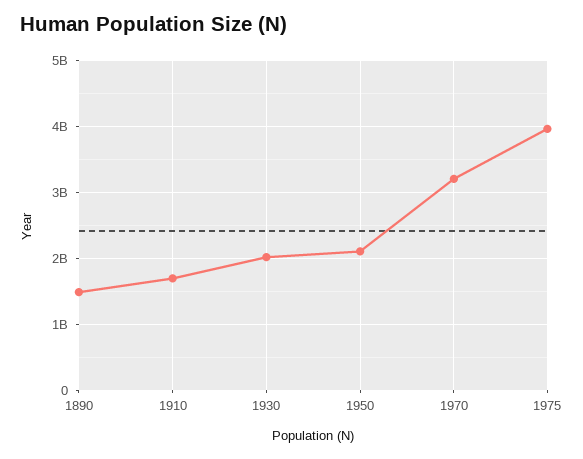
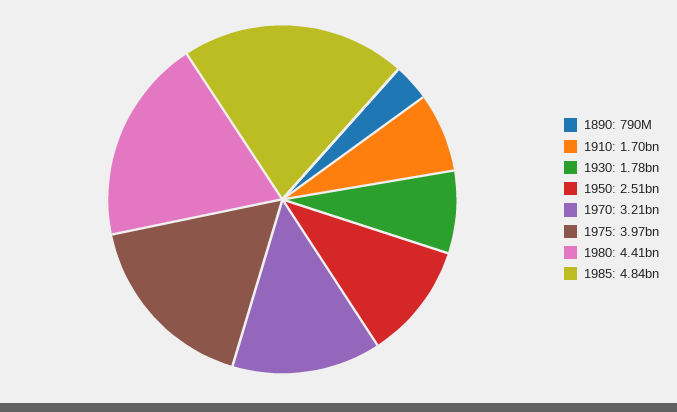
1890: 1500000000 -> 790000000
1930: 2000000000 -> 1780000000
1950: 2100000000 -> 2510000000
1980: none -> 4410000000
1985: none -> 4840000000

